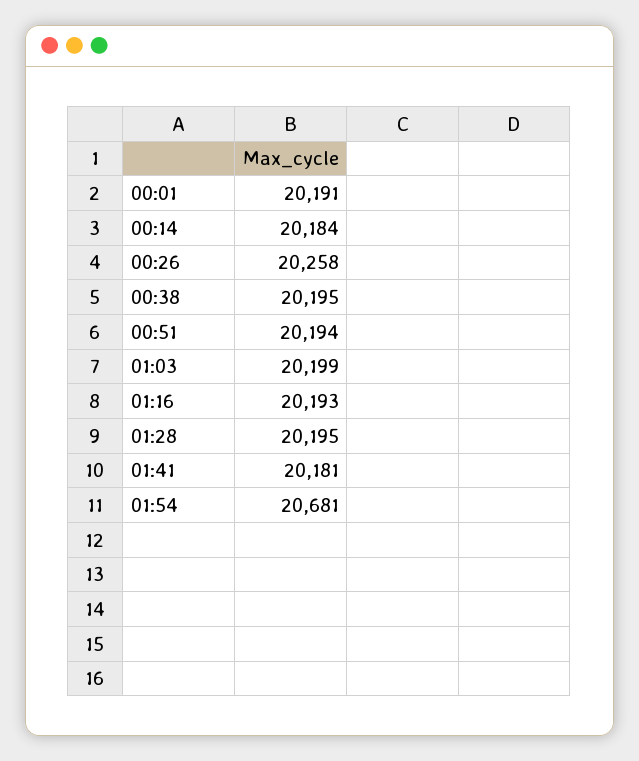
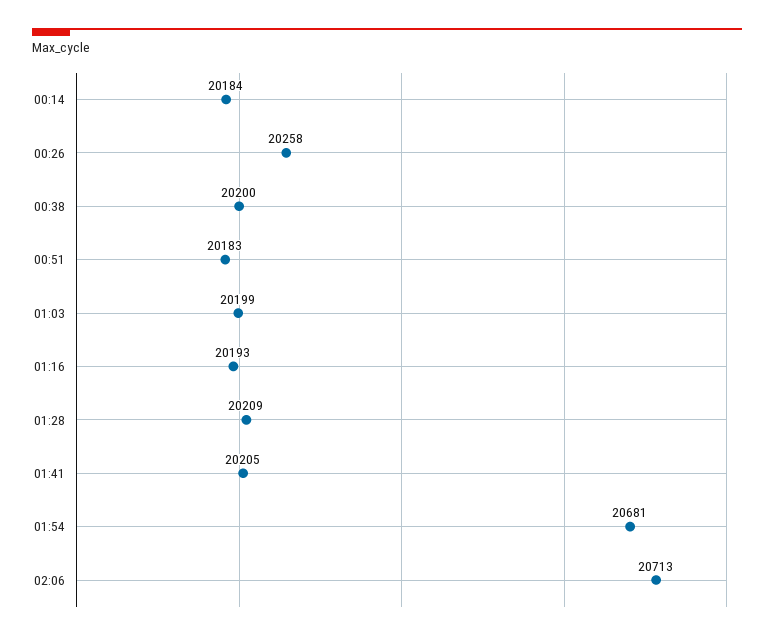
00:01: 20191 -> none
00:38: 20195 -> 20200
00:51: 20194 -> 20183
01:28: 20195 -> 20209
01:41: 20181 -> 20205
02:06: none -> 20713

